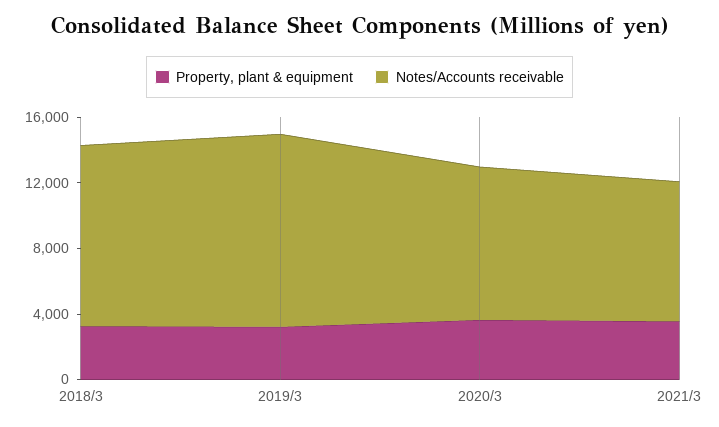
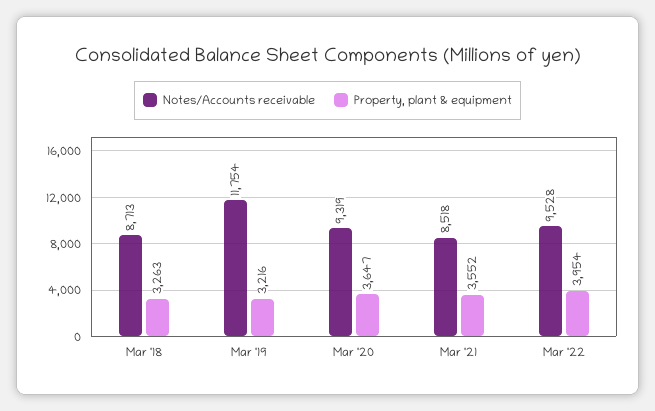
Notes/Accounts receivable, 2018/3: 11000 -> 8713
Notes/Accounts receivable, Mar '22: none -> 9528
Property, plant & equipment, Mar '22: none -> 3954

